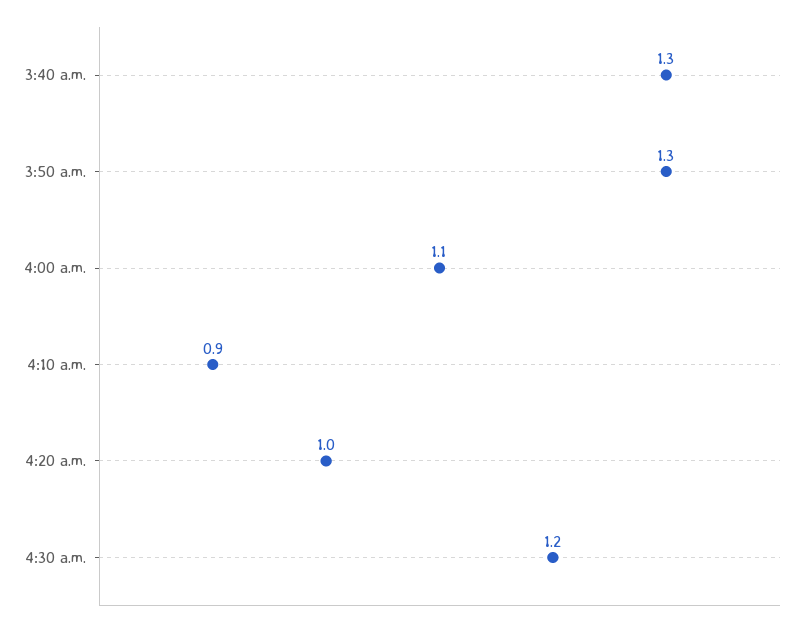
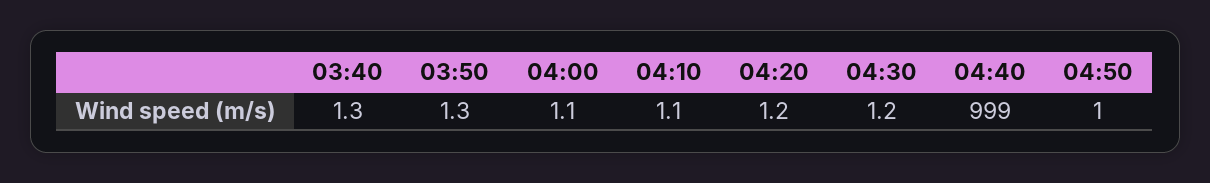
4:10 a.m.: 0.9 -> 1.1
4:20 a.m.: 1 -> 1.2
04:40: none -> 999
04:50: none -> 1

